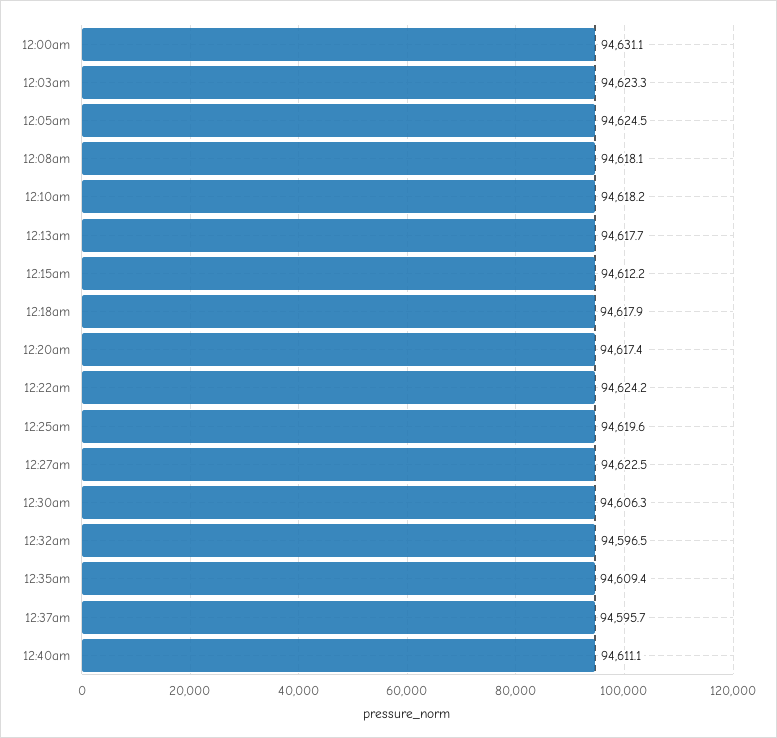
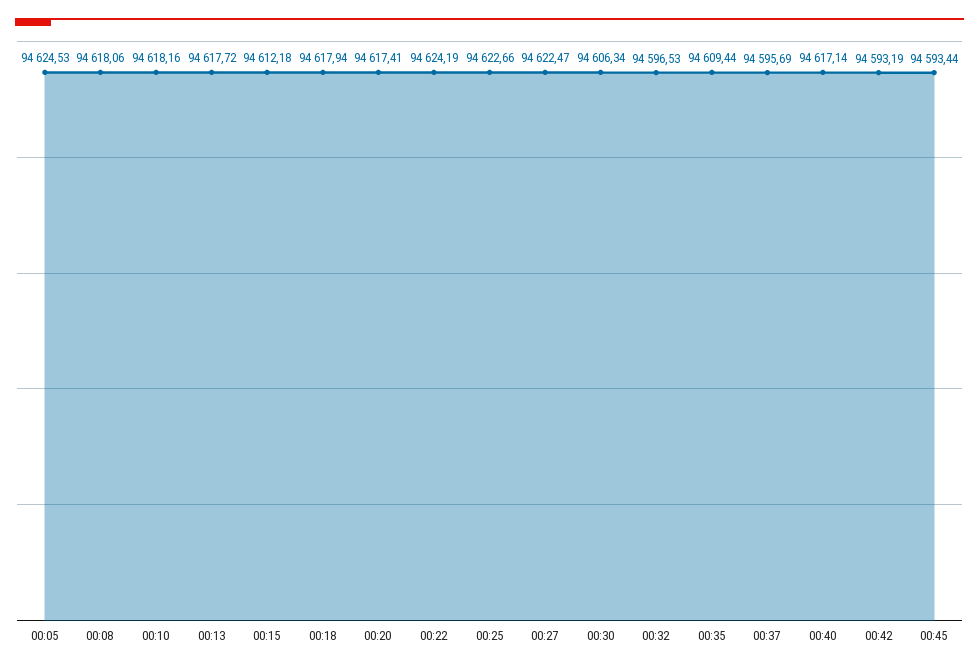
12:00am: 94631.1 -> none
12:03am: 94623.3 -> none
12:25am: 94619.6 -> 94622.66
12:40am: 94611.1 -> 94617.14
00:42: none -> 94593.19
00:45: none -> 94593.44

